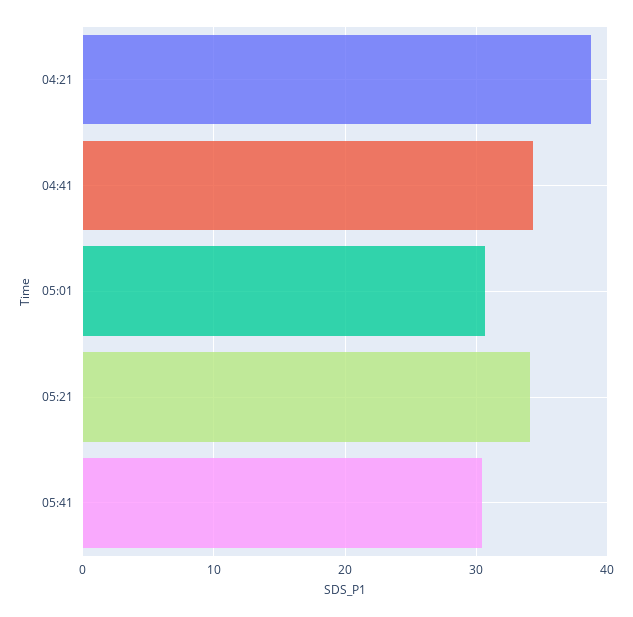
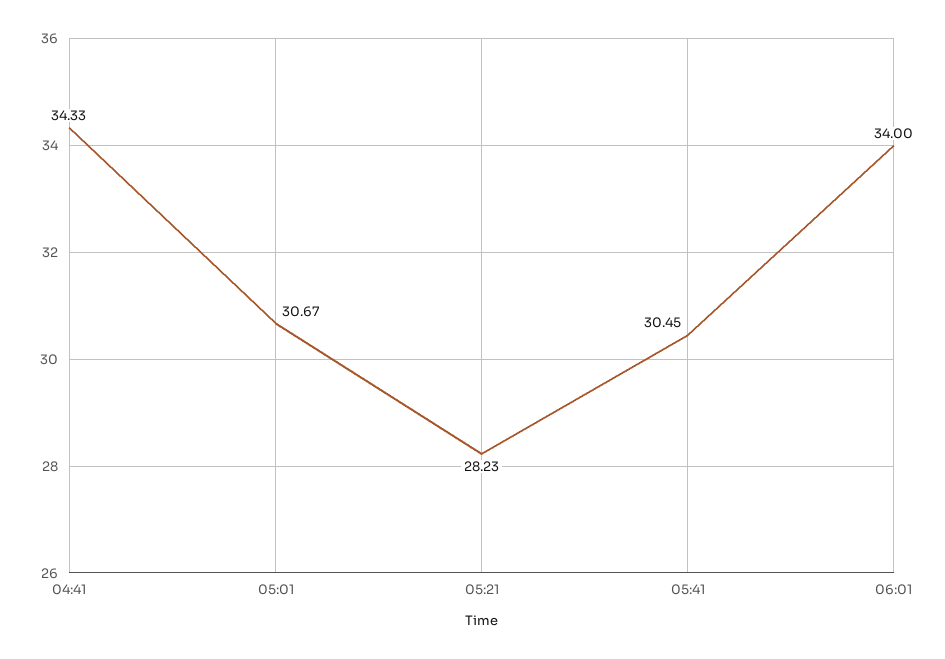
04:21: 39 -> none
05:21: 34 -> 28.23
06:01: none -> 34

